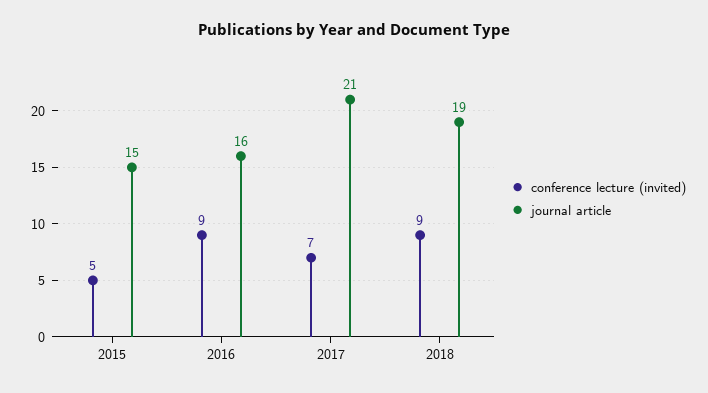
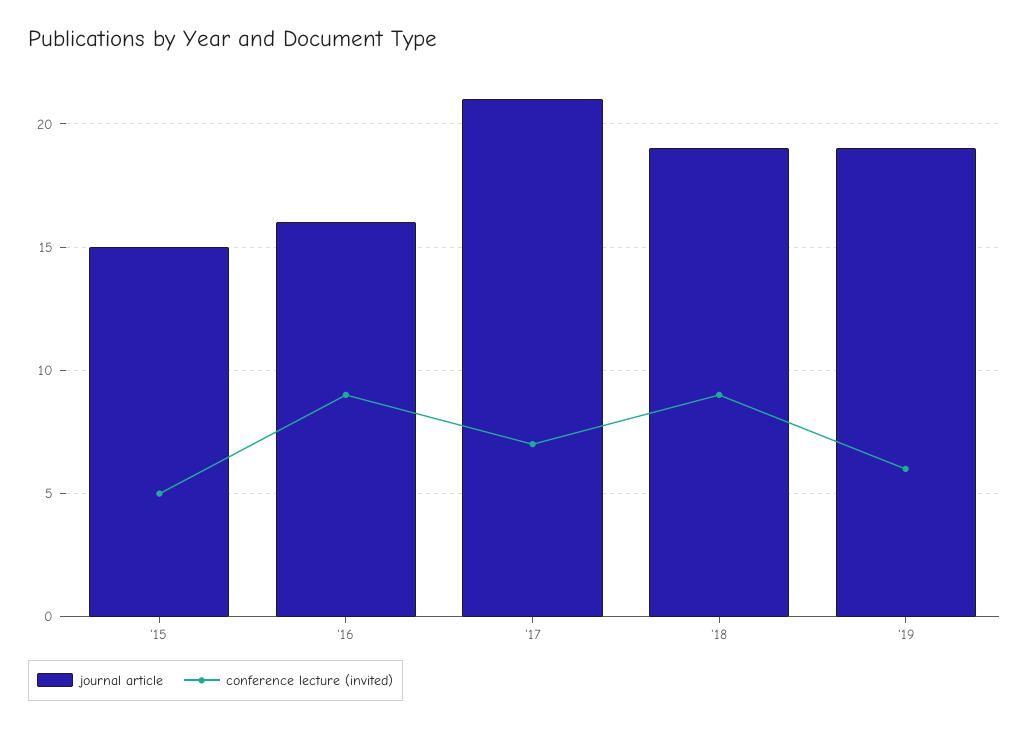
journal article, '19: none -> 19
conference lecture (invited), '19: none -> 6

